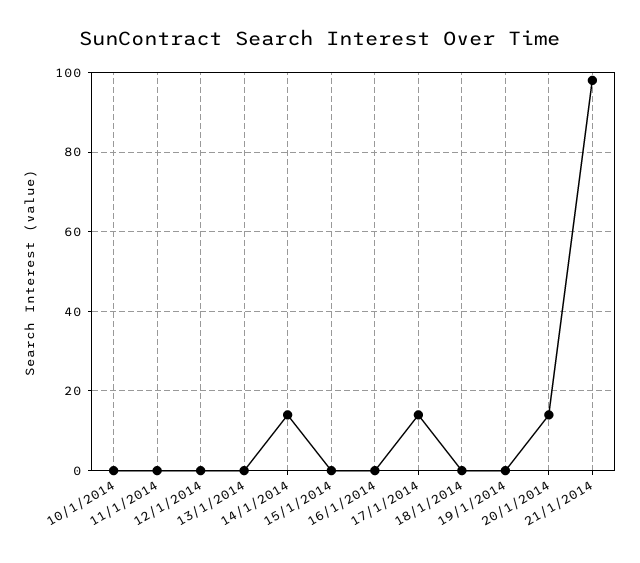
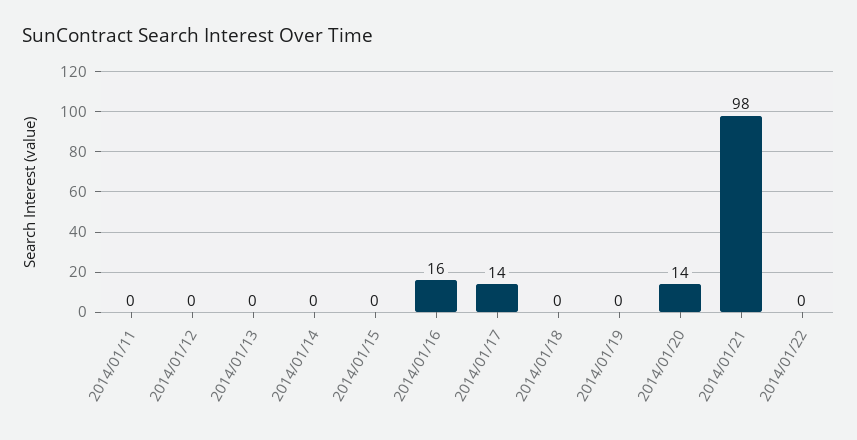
10/1/2014: 0 -> none
14/1/2014: 15 -> 0
16/1/2014: 0 -> 16
2014/01/22: none -> 0

